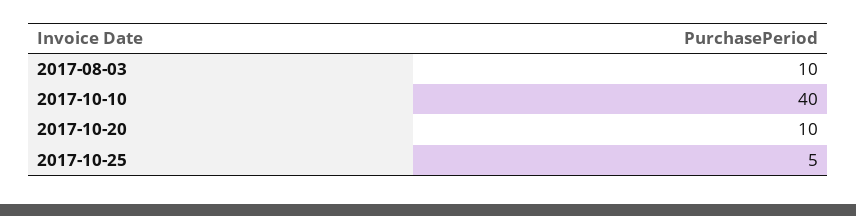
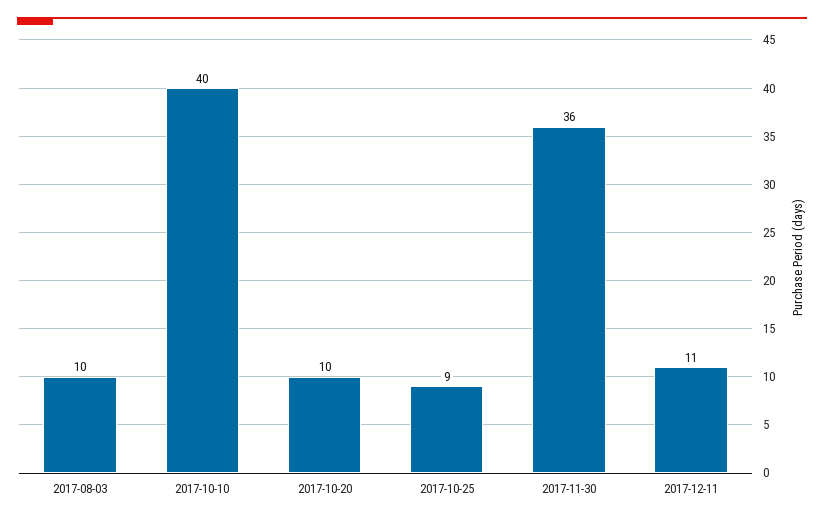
2017-10-25: 5 -> 9
2017-11-30: none -> 36
2017-12-11: none -> 11

